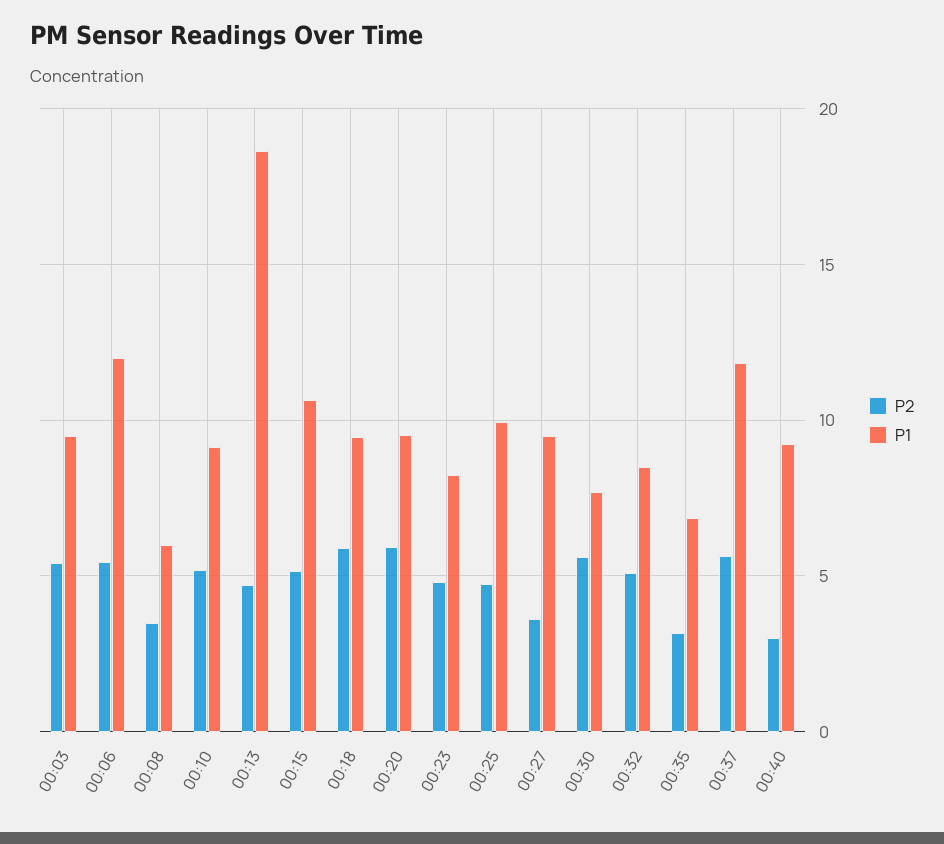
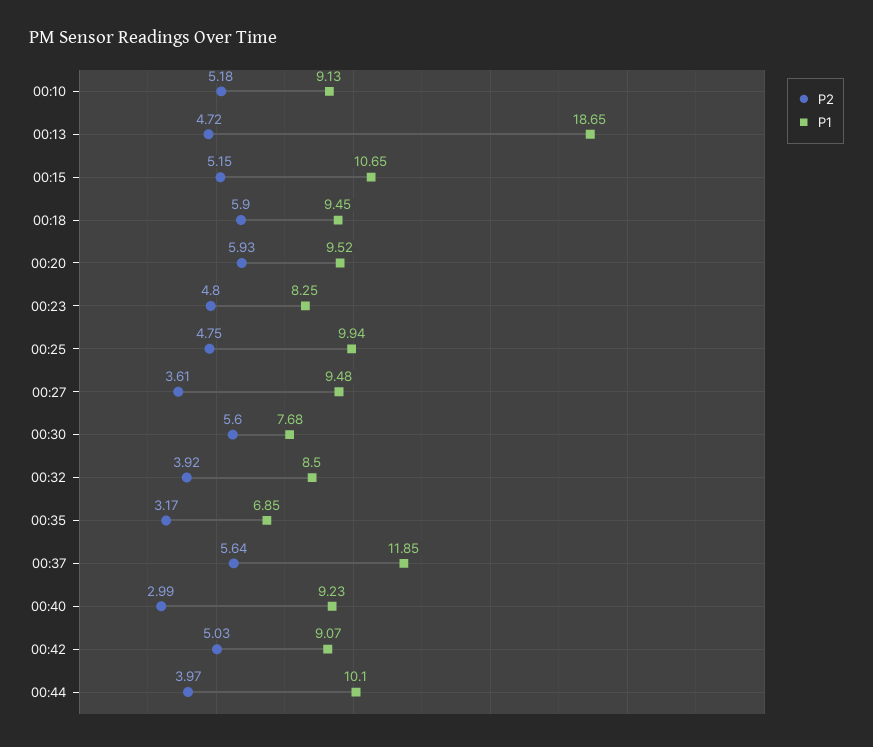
P2, 00:03: 5.5 -> none
P1, 00:03: 9.5 -> none
P2, 00:06: 5.5 -> none
P1, 00:06: 12 -> none
P2, 00:08: 3.5 -> none
P1, 00:08: 6 -> none
P2, 00:32: 5 -> 3.92
P2, 00:42: none -> 5.03
P1, 00:42: none -> 9.07
P2, 00:44: none -> 3.97
P1, 00:44: none -> 10.1

